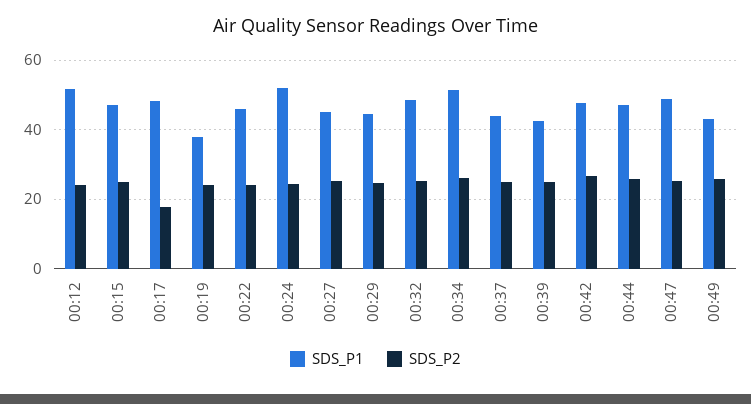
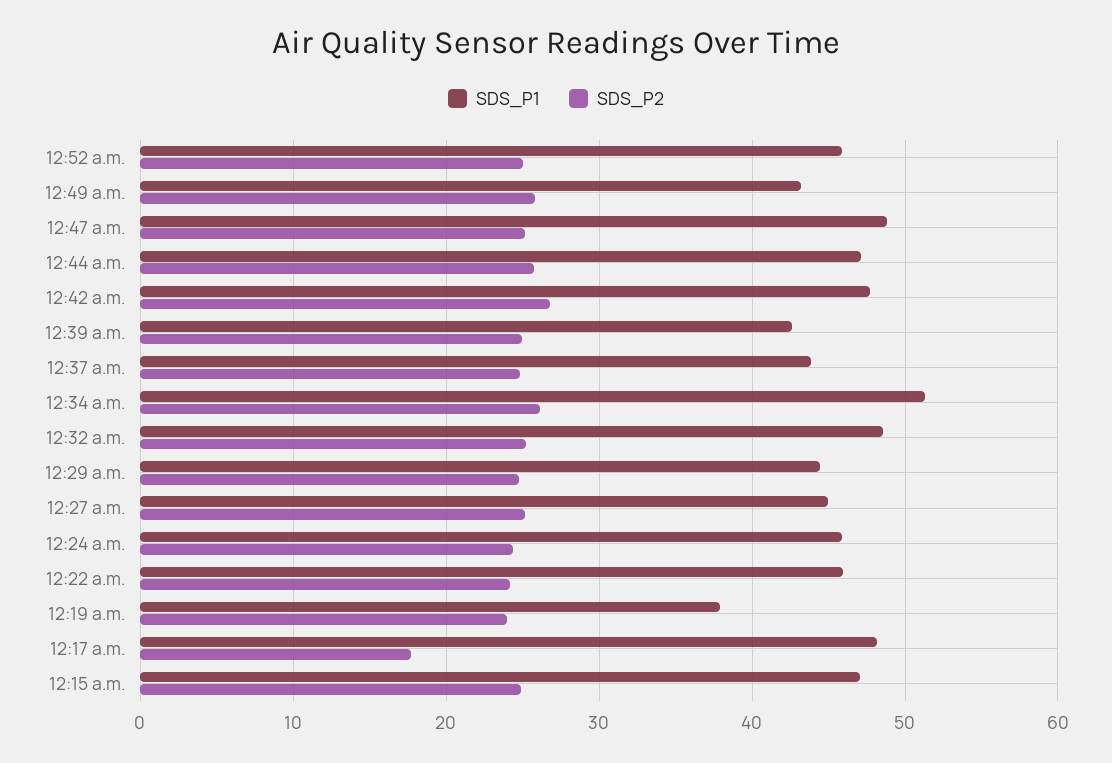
SDS_P1, 00:12: 52 -> none
SDS_P2, 00:12: 24 -> none
SDS_P1, 00:24: 52 -> 46
SDS_P1, 12:52 a.m.: none -> 46
SDS_P2, 12:52 a.m.: none -> 25

